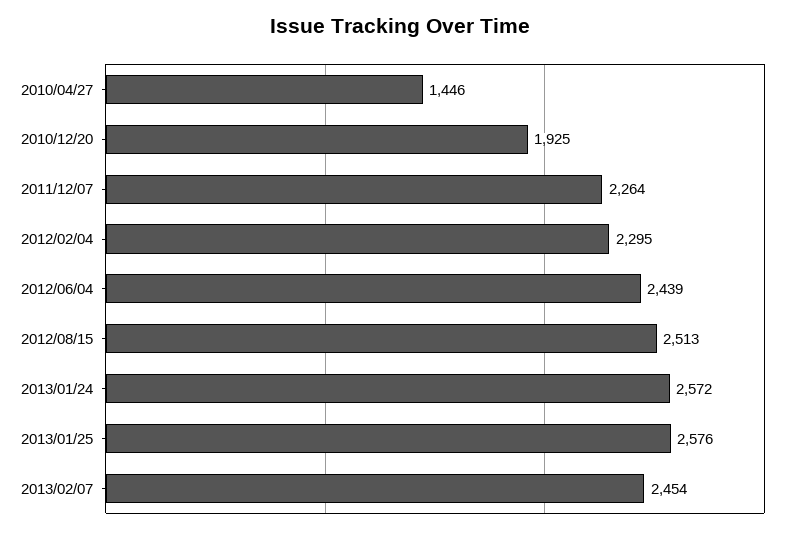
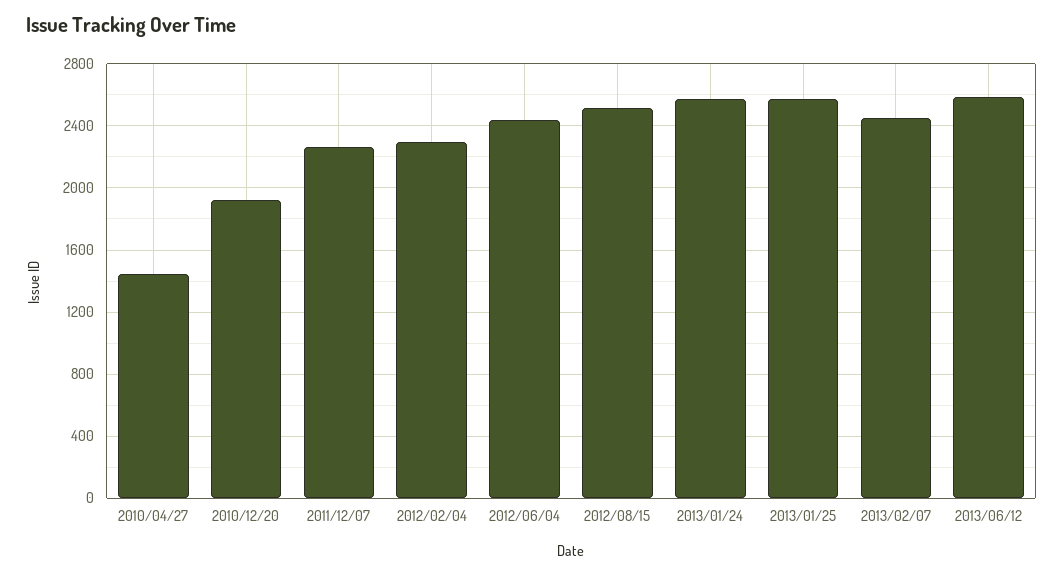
2013/06/12: none -> 2600

